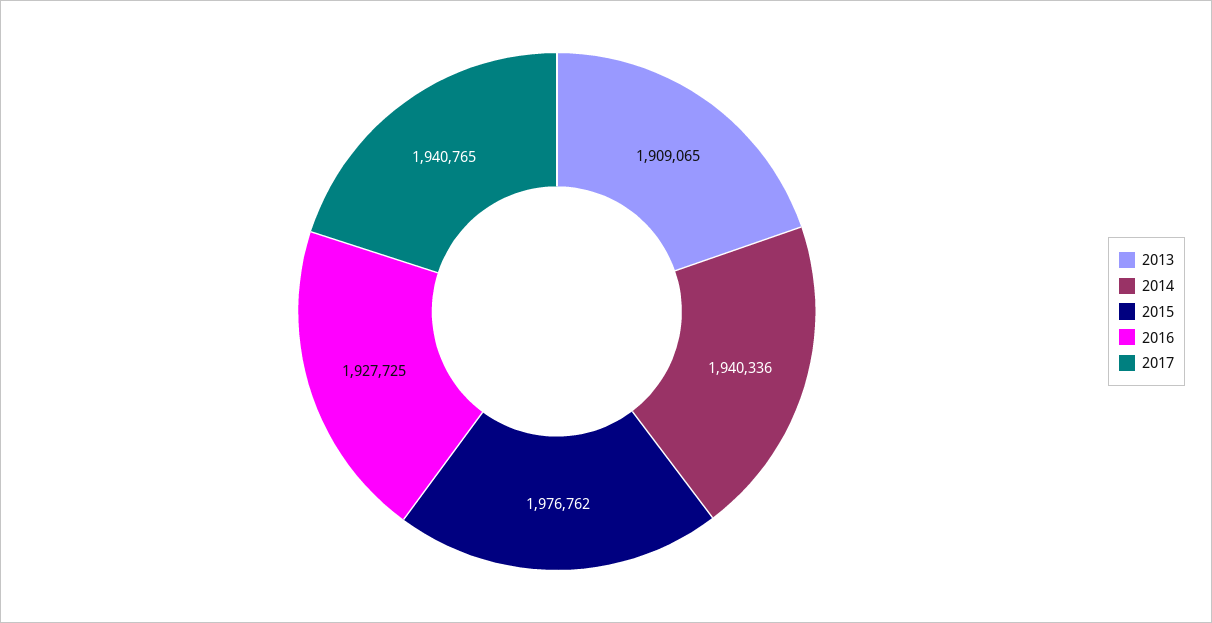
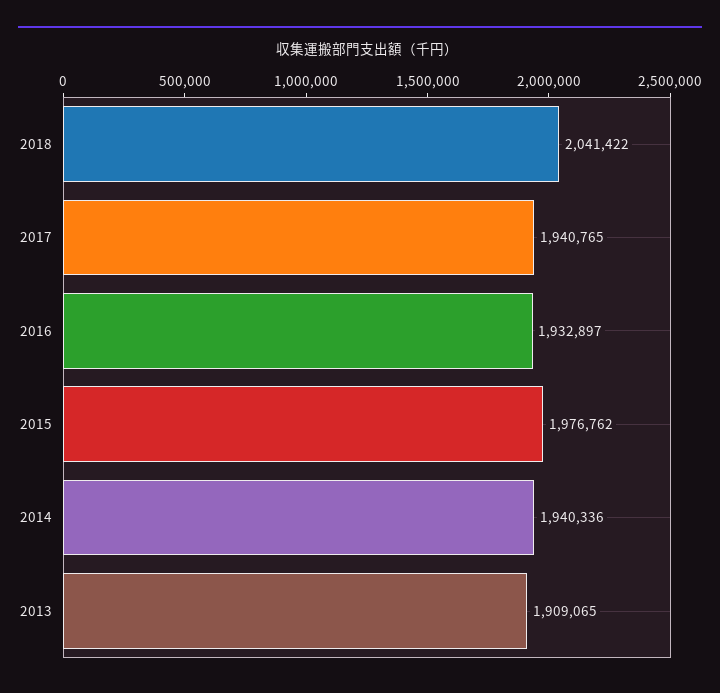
2016: 1927725 -> 1932897
2018: none -> 2041422

